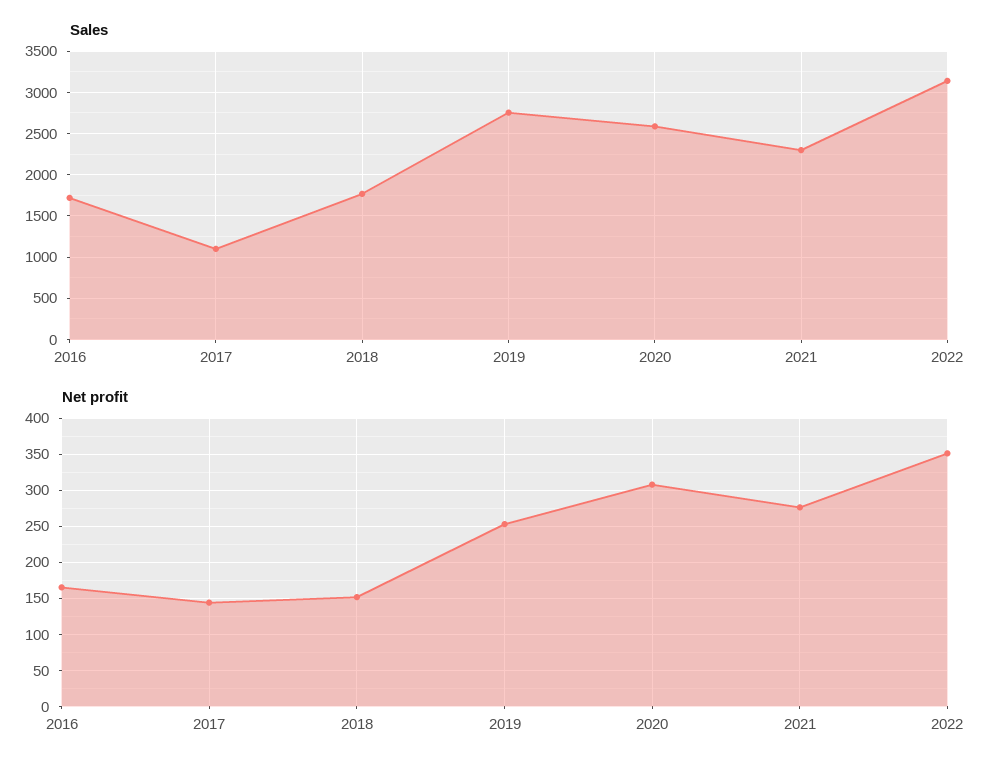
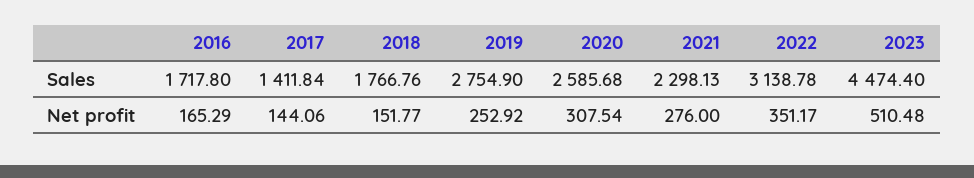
Sales, 2017: 1100 -> 1411.84
Sales, 2023: none -> 4474.4
Net profit, 2023: none -> 510.48

